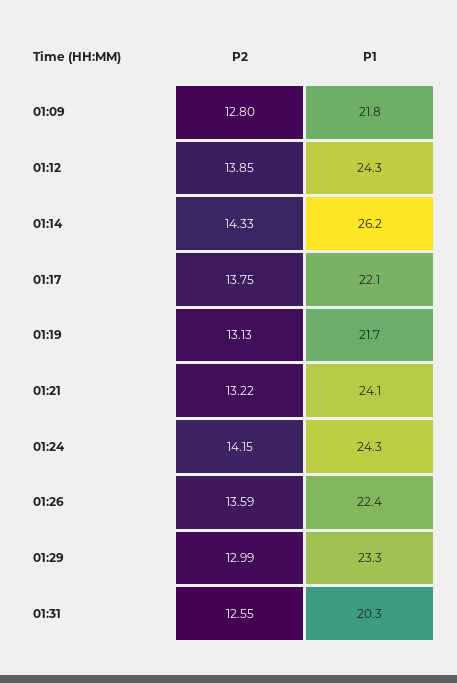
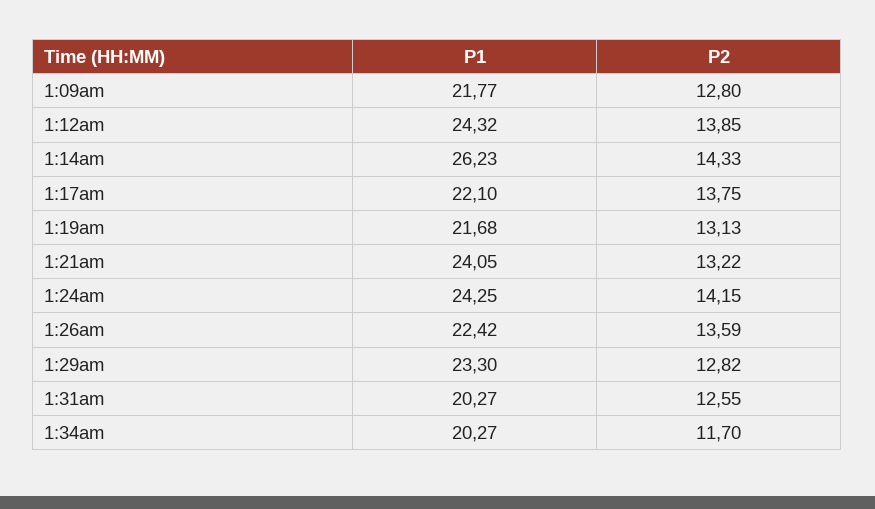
P2, 01:29: 12.99 -> 12.82
P1, 1:34am: none -> 20.27
P2, 1:34am: none -> 11.7

